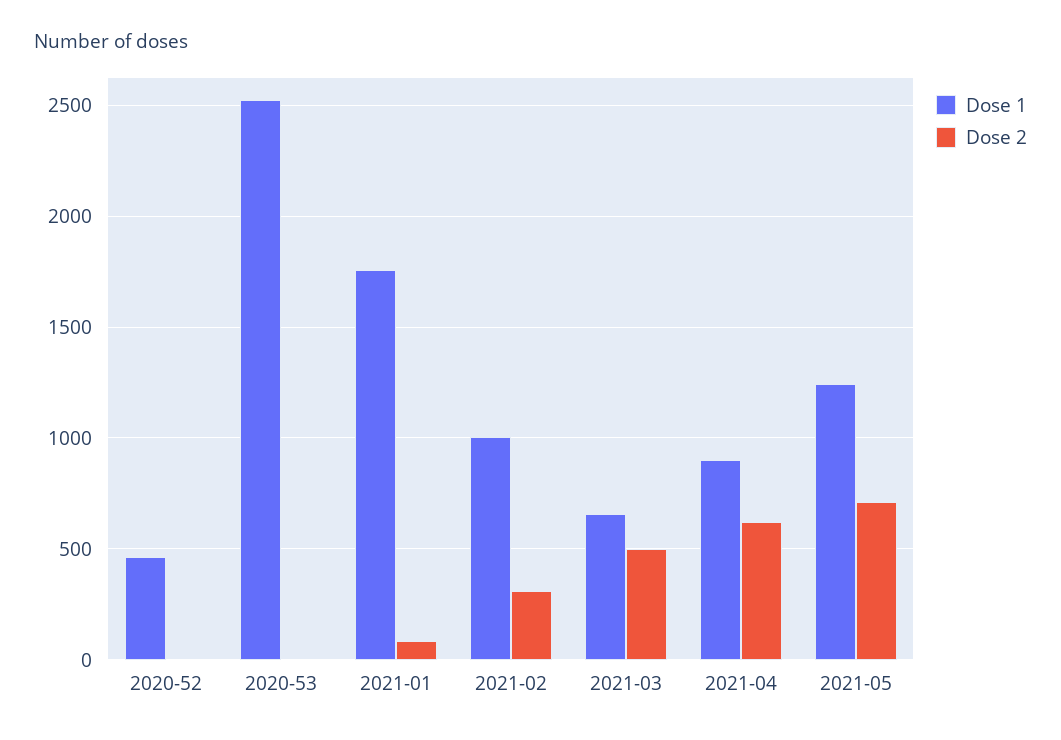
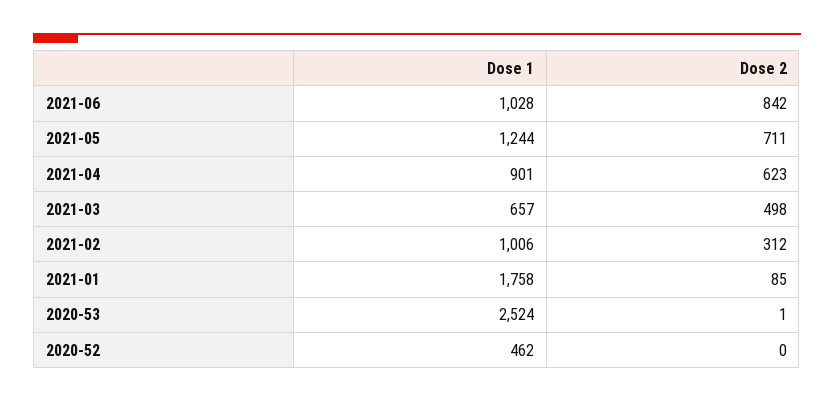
Dose 1, 2021-06: none -> 1028
Dose 2, 2021-06: none -> 842

